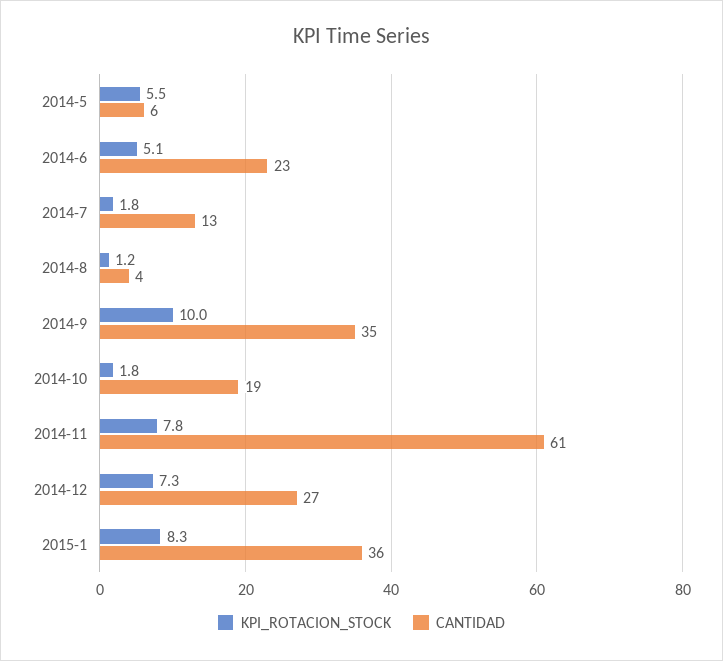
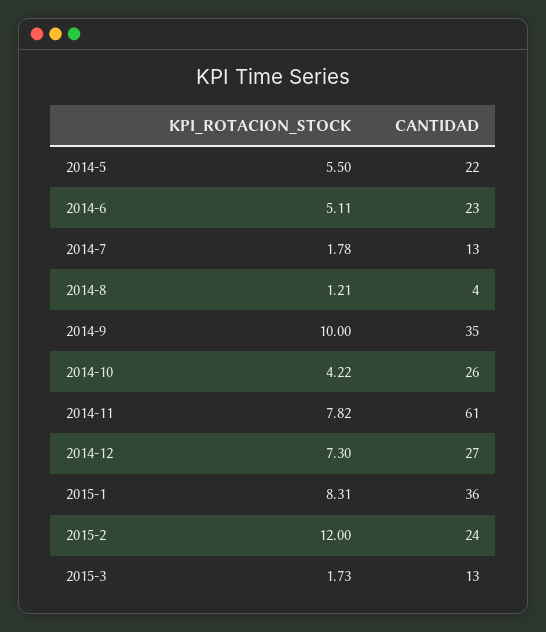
CANTIDAD, 2014-5: 6 -> 22
KPI_ROTACION_STOCK, 2014-10: 1.8 -> 4.22
CANTIDAD, 2014-10: 19 -> 26
KPI_ROTACION_STOCK, 2015-2: none -> 12
CANTIDAD, 2015-2: none -> 24
KPI_ROTACION_STOCK, 2015-3: none -> 1.73
CANTIDAD, 2015-3: none -> 13

